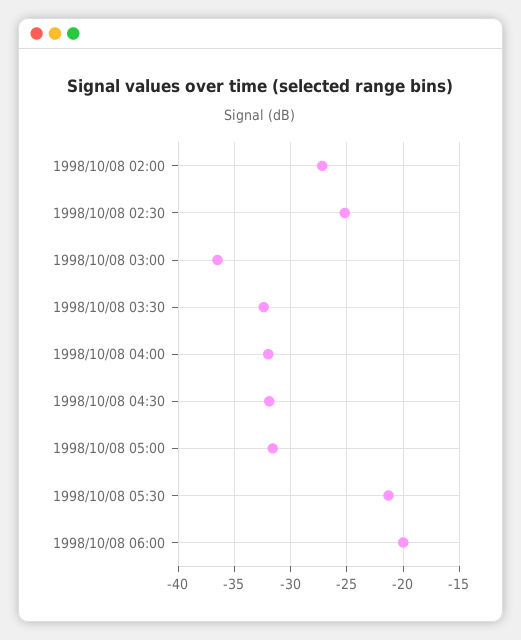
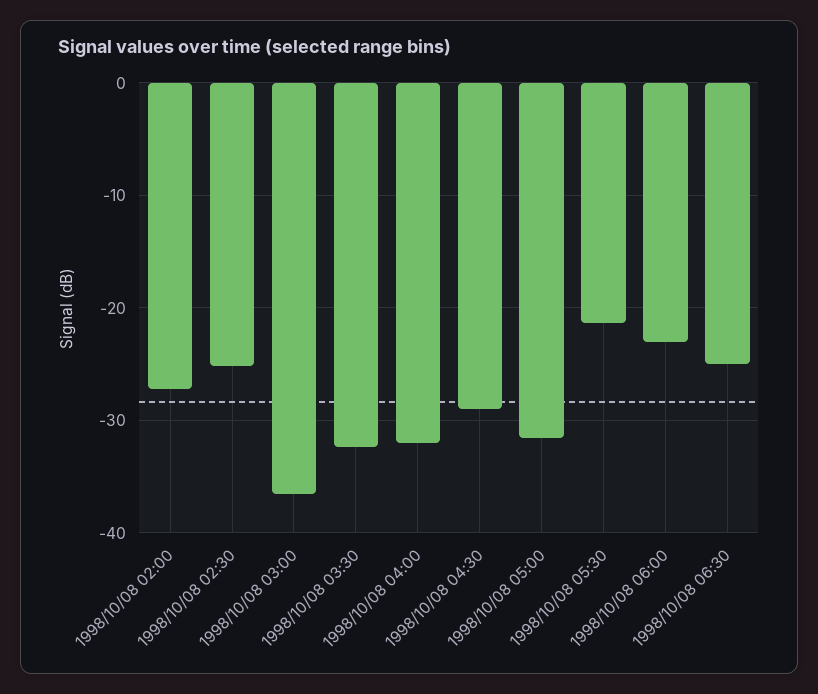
1998/10/08 04:30: -32 -> -29
1998/10/08 06:00: -20 -> -23
1998/10/08 06:30: none -> -25

